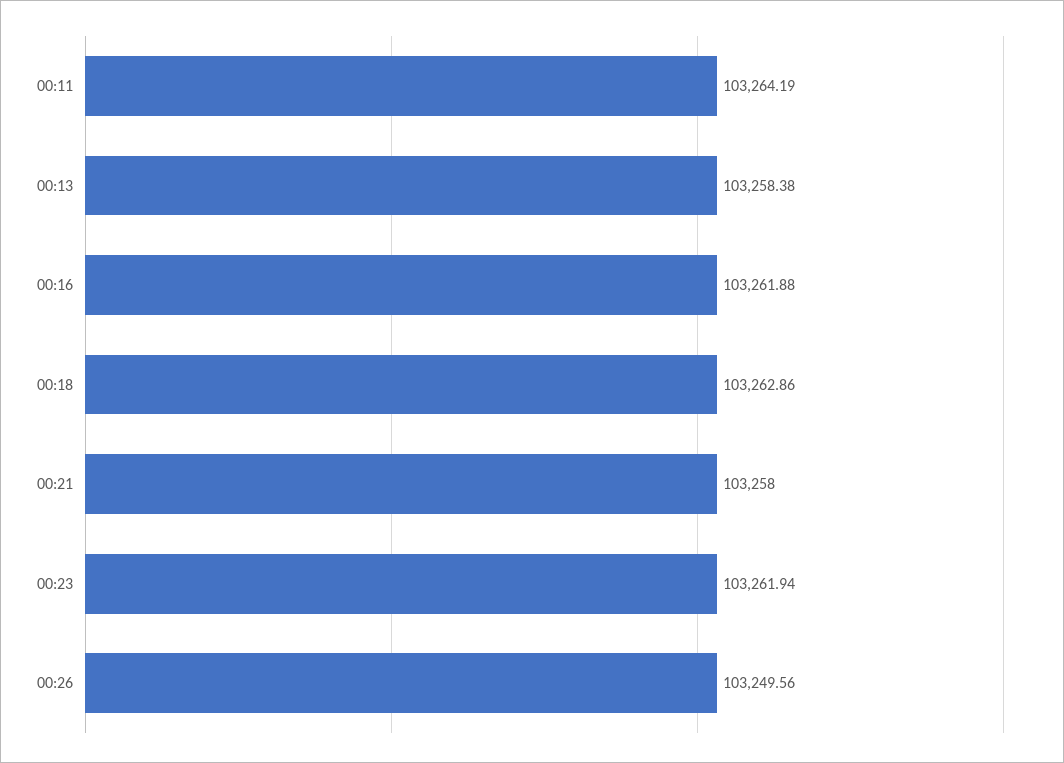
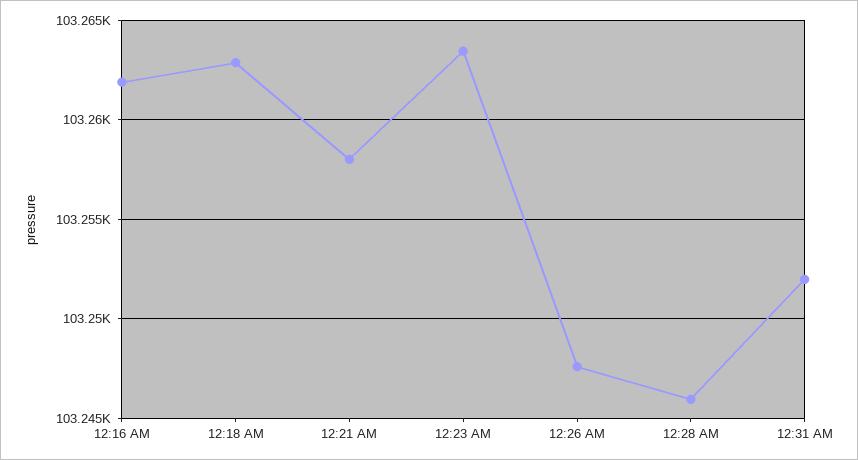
00:11: 103264.19 -> none
00:13: 103258.38 -> none
00:23: 103261.94 -> 103263.5
00:26: 103249.56 -> 103247.5
12:28 AM: none -> 103246
12:31 AM: none -> 103252

